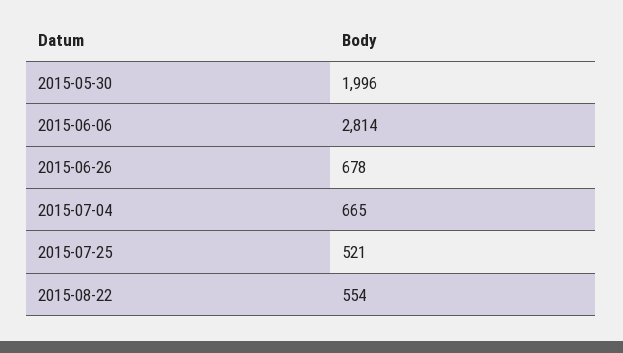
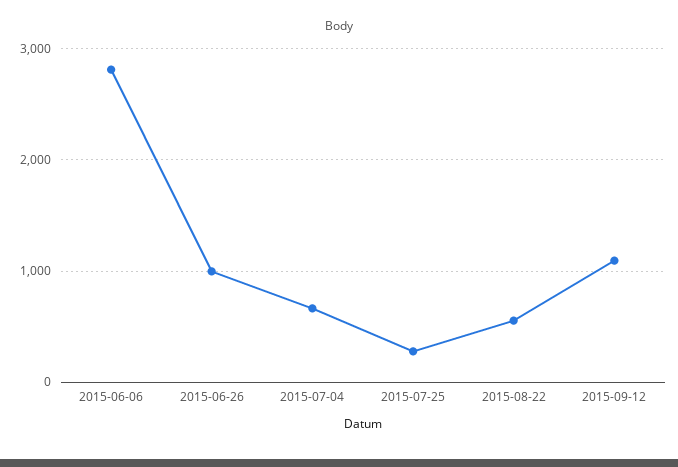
2015-05-30: 1996 -> none
2015-06-26: 678 -> 1000
2015-07-25: 521 -> 300
2015-09-12: none -> 1100

